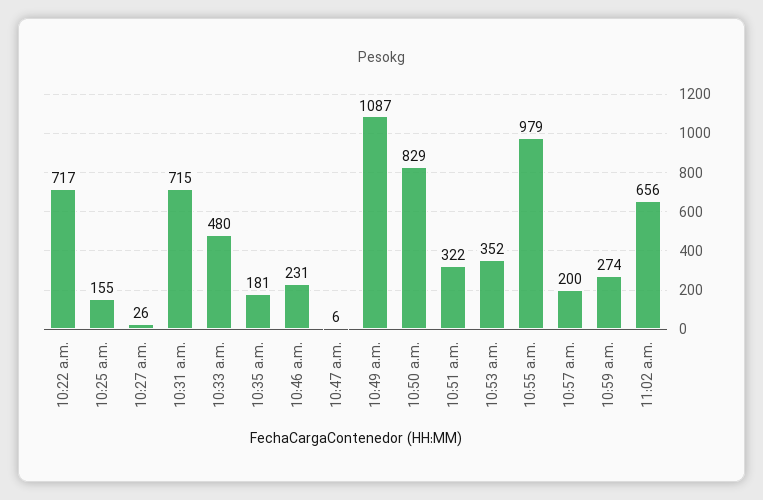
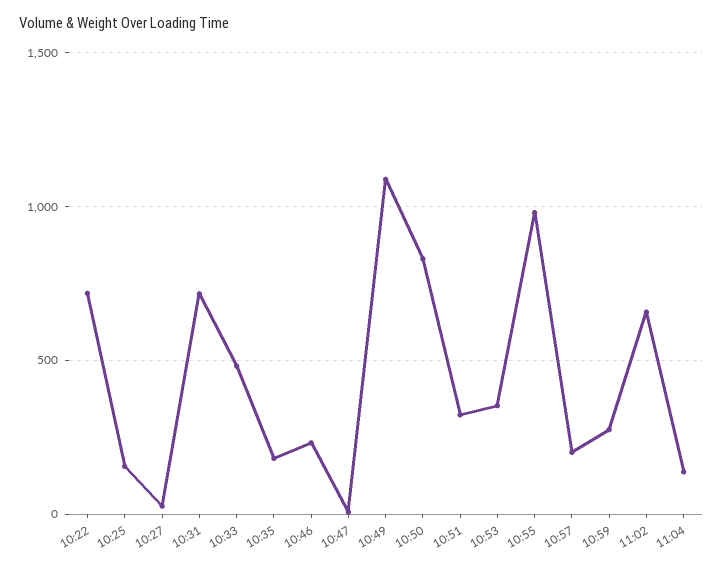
11:04: none -> 150

